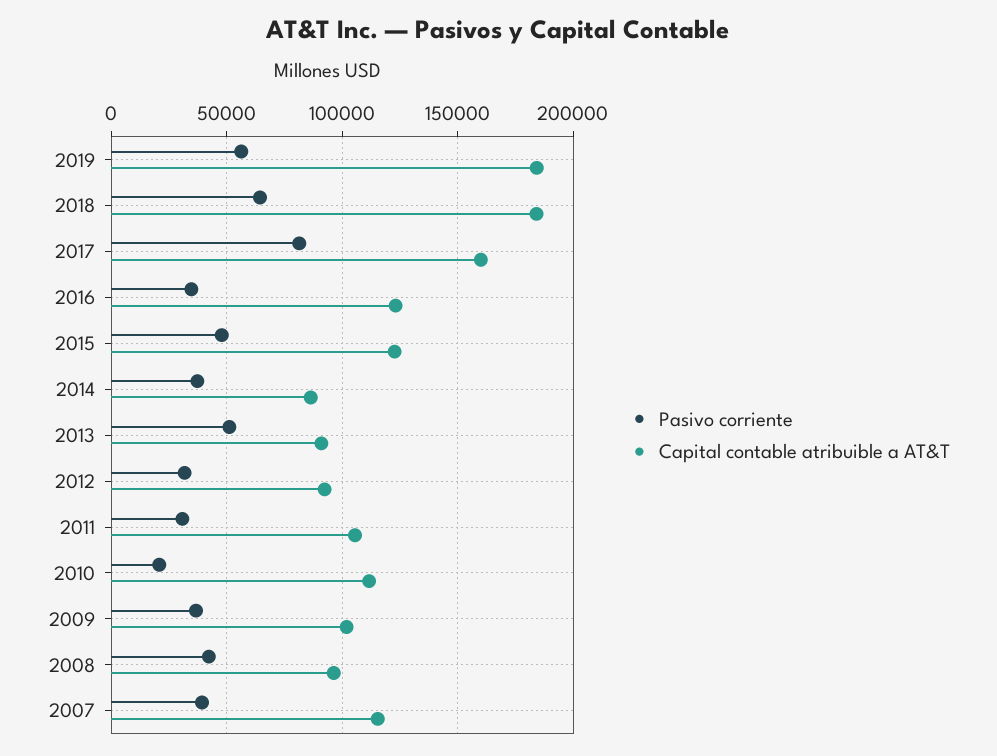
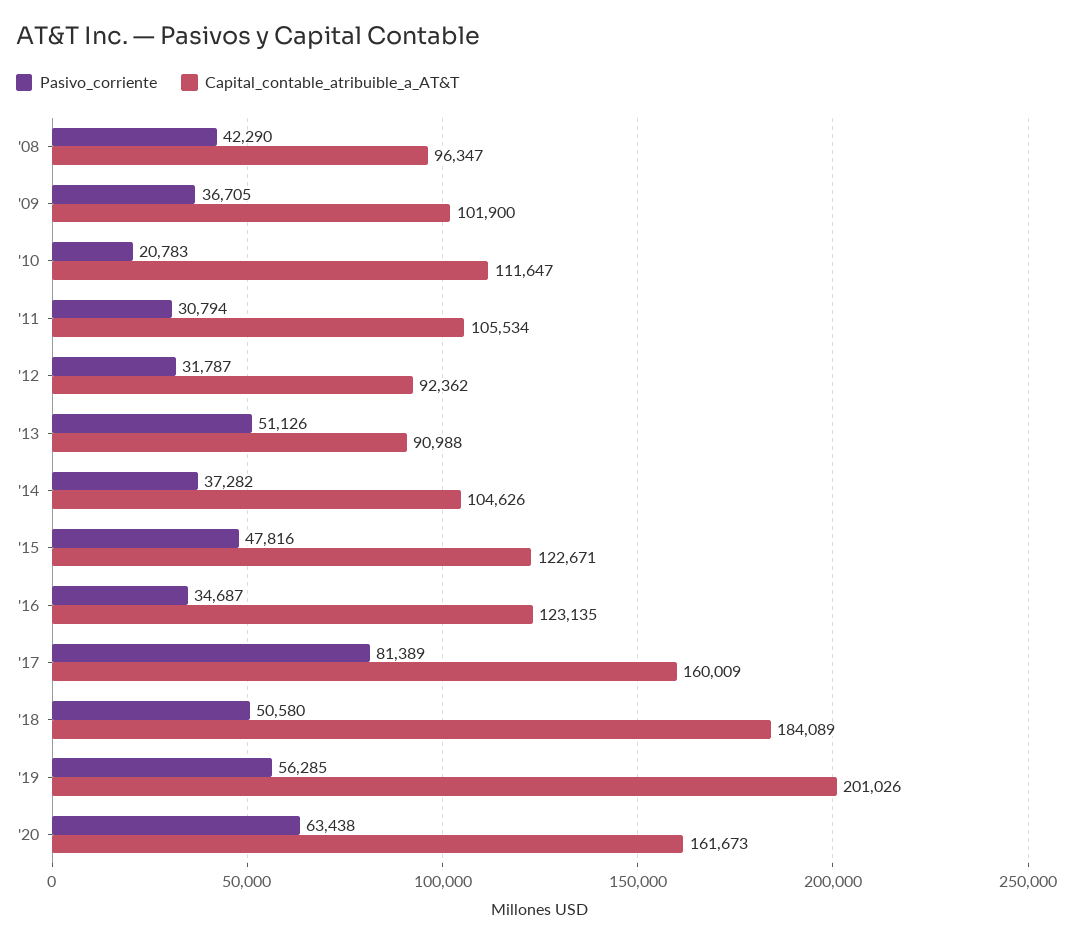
Capital contable atribuible a AT&T, 2019: 185000 -> 201026
Pasivo corriente, 2018: 65000 -> 50580
Capital contable atribuible a AT&T, 2014: 85000 -> 104626
Pasivo corriente, 2007: 40000 -> none
Capital contable atribuible a AT&T, 2007: 115000 -> none
Pasivo corriente, '20: none -> 63438
Capital contable atribuible a AT&T, '20: none -> 161673

